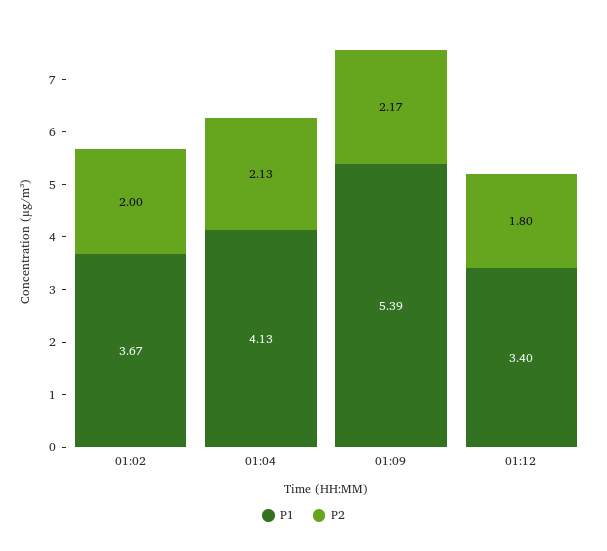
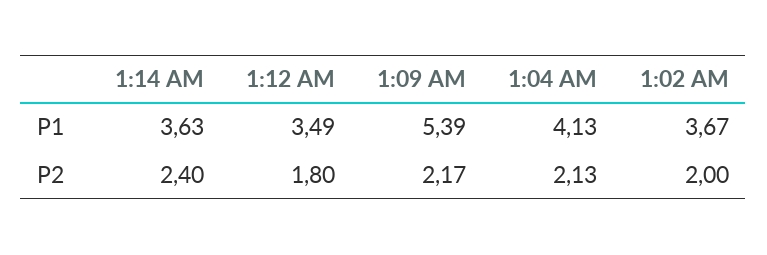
P1, 01:12: 3.4 -> 3.49
P1, 1:14 AM: none -> 3.63
P2, 1:14 AM: none -> 2.4

